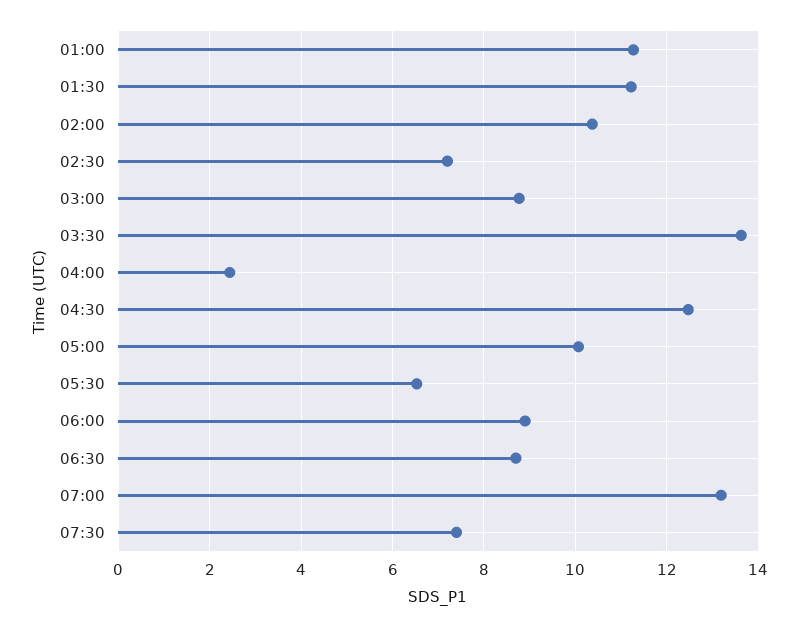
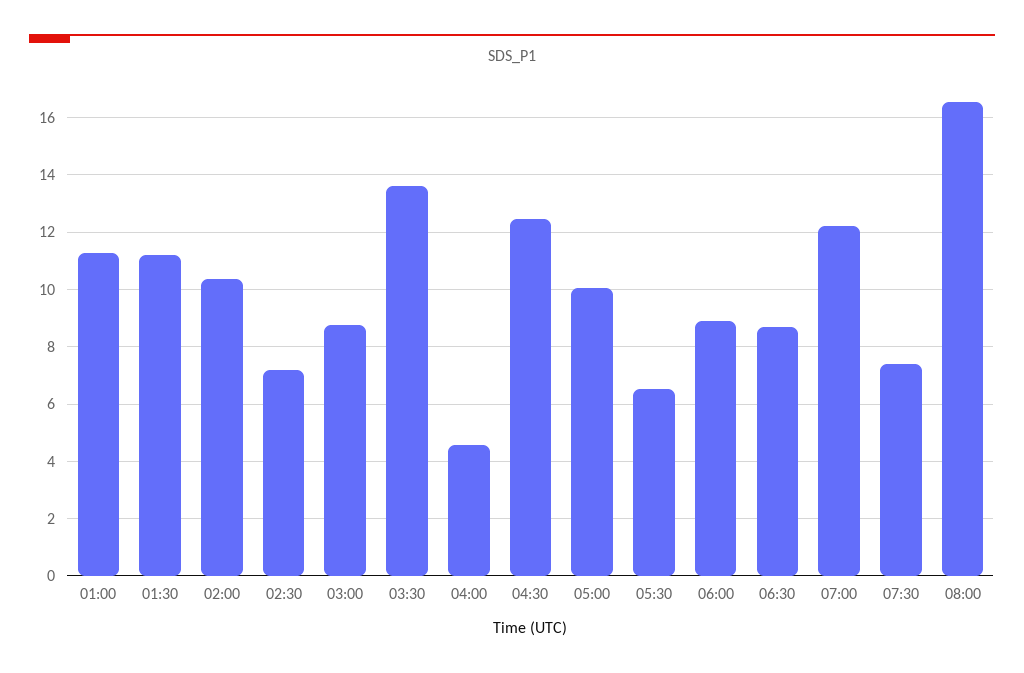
04:00: 2.4 -> 4.5
07:00: 13.2 -> 12.25
08:00: none -> 16.5

